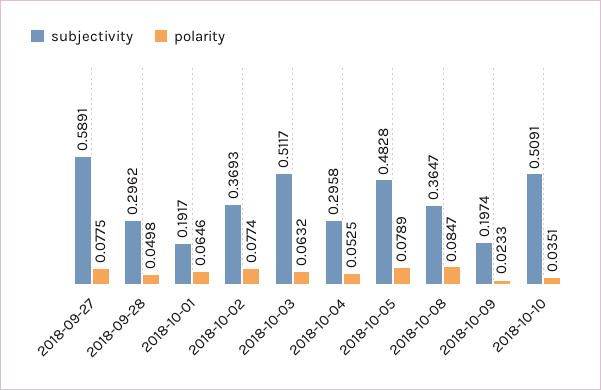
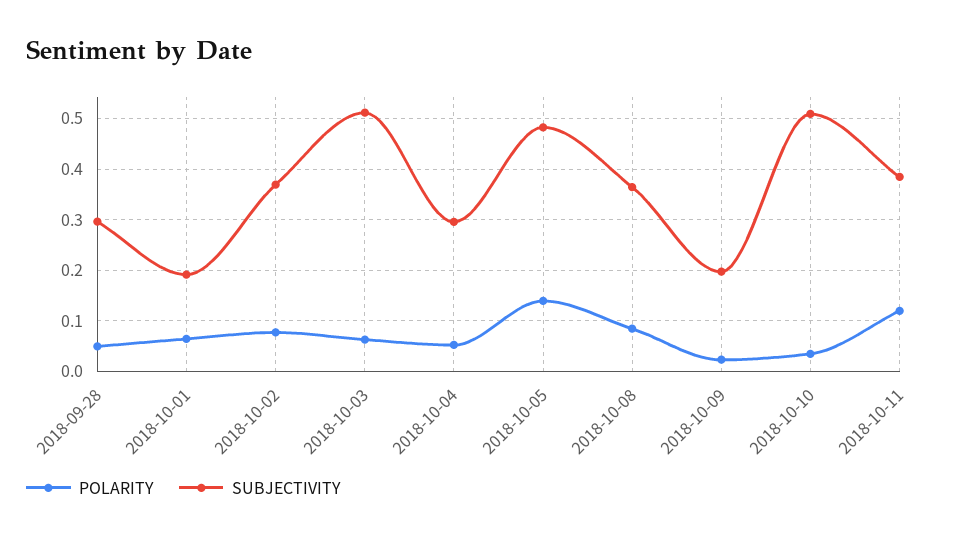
subjectivity, 2018-09-27: 0.5891 -> none
polarity, 2018-09-27: 0.0775 -> none
polarity, 2018-10-05: 0.0789 -> 0.14
polarity, 2018-10-11: none -> 0.12
subjectivity, 2018-10-11: none -> 0.38

